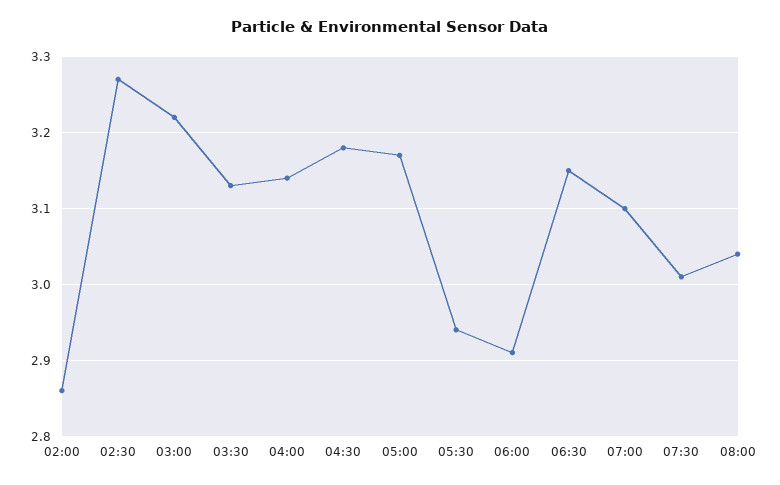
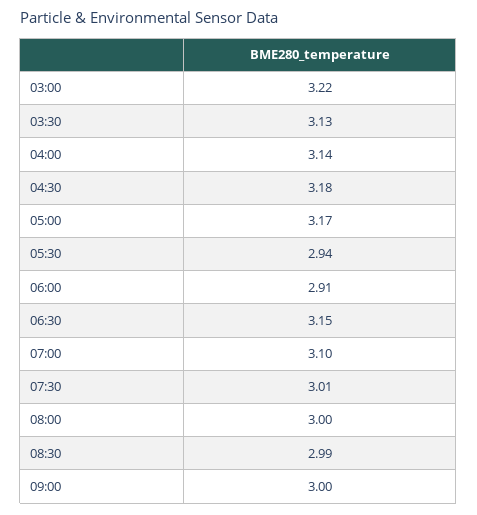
02:00: 2.86 -> none
02:30: 3.27 -> none
08:00: 3.04 -> 3
08:30: none -> 2.99
09:00: none -> 3

